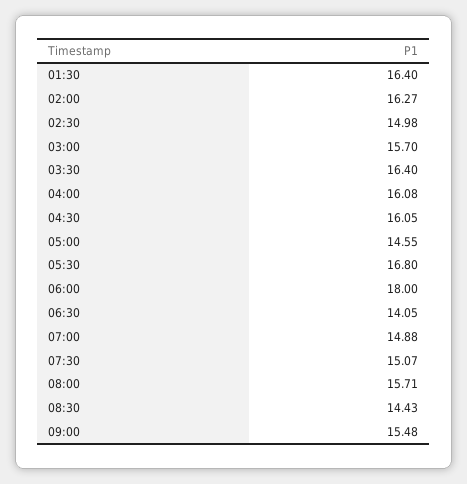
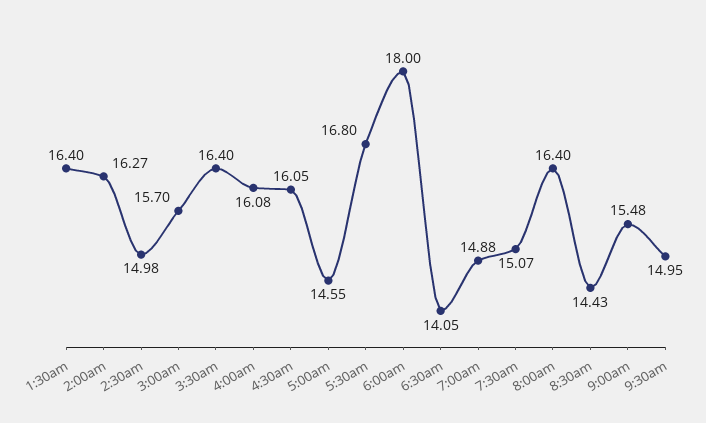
08:00: 15.71 -> 16.4
9:30am: none -> 14.95

